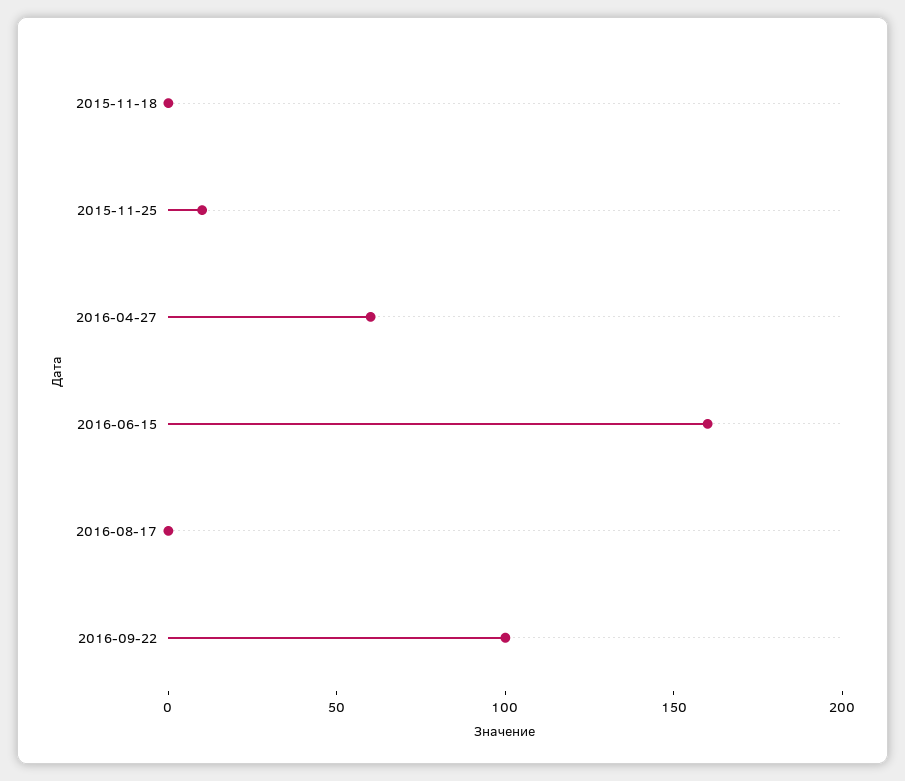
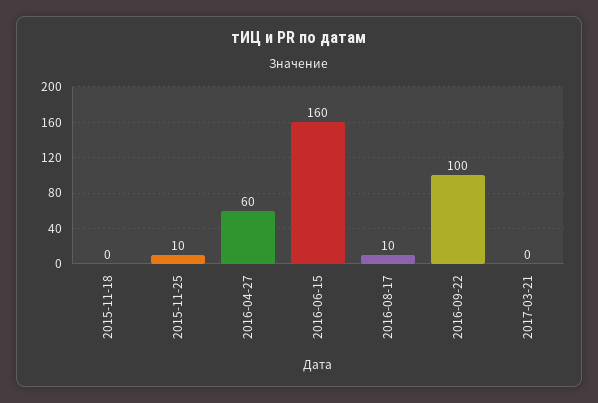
2016-08-17: 0 -> 10
2017-03-21: none -> 0

